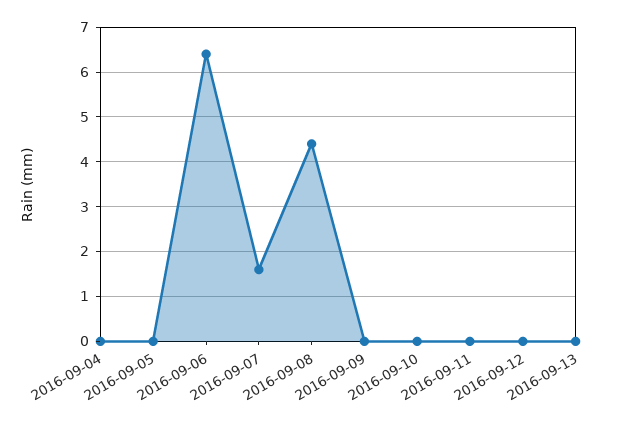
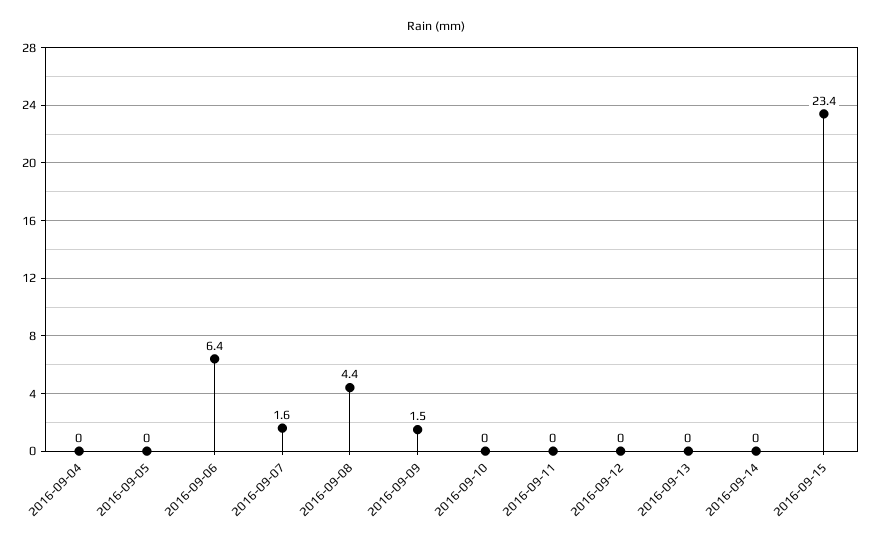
2016-09-09: 0 -> 1.5
2016-09-14: none -> 0
2016-09-15: none -> 23.4

